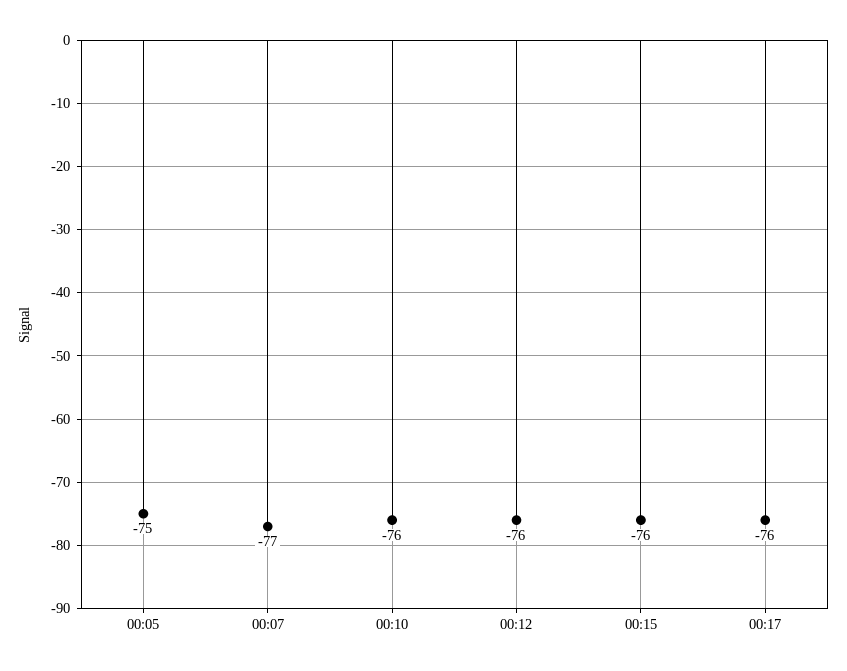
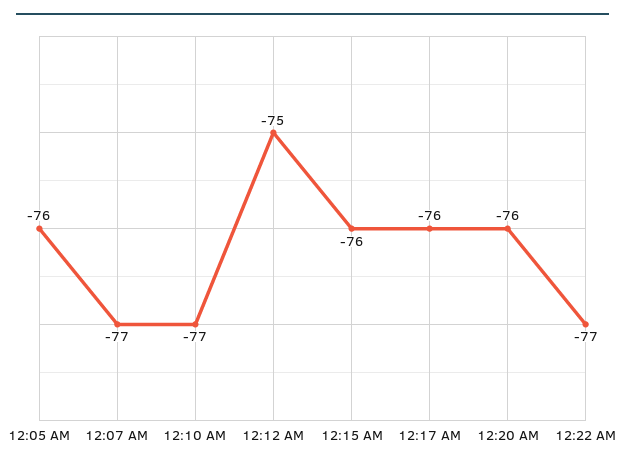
00:05: -75 -> -76
00:10: -76 -> -77
00:12: -76 -> -75
12:20 AM: none -> -76
12:22 AM: none -> -77

